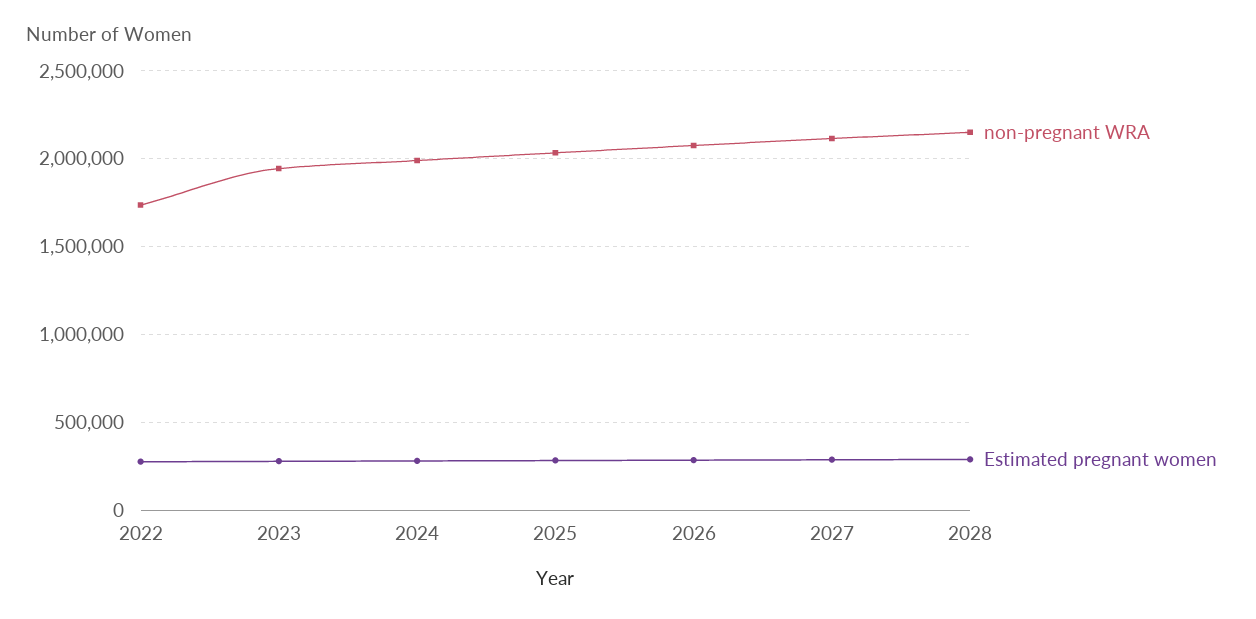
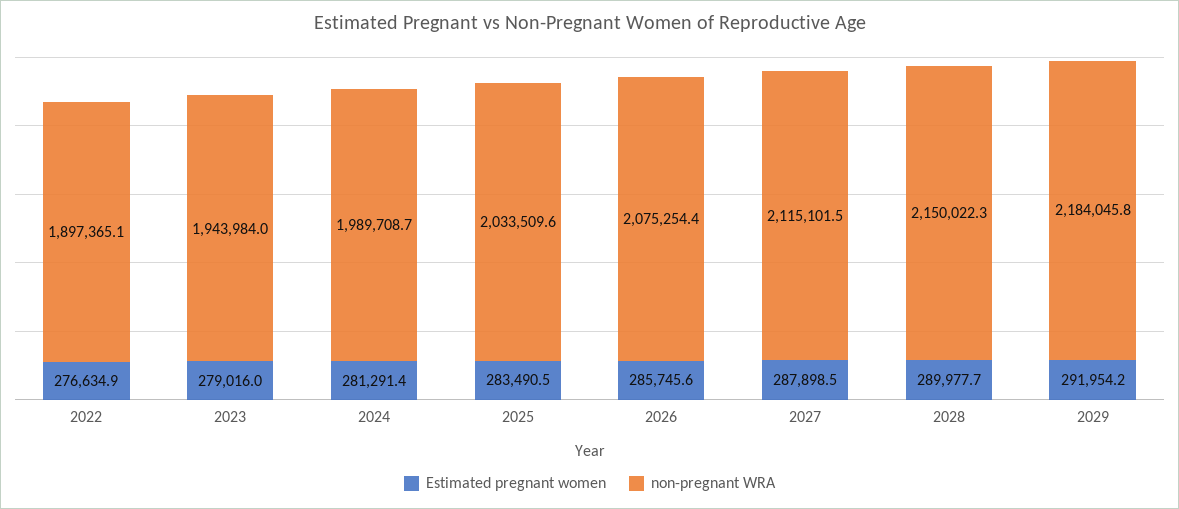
non-pregnant WRA, 2022: 1750000 -> 1897365.1
Estimated pregnant women, 2029: none -> 291954.2
non-pregnant WRA, 2029: none -> 2184045.8

